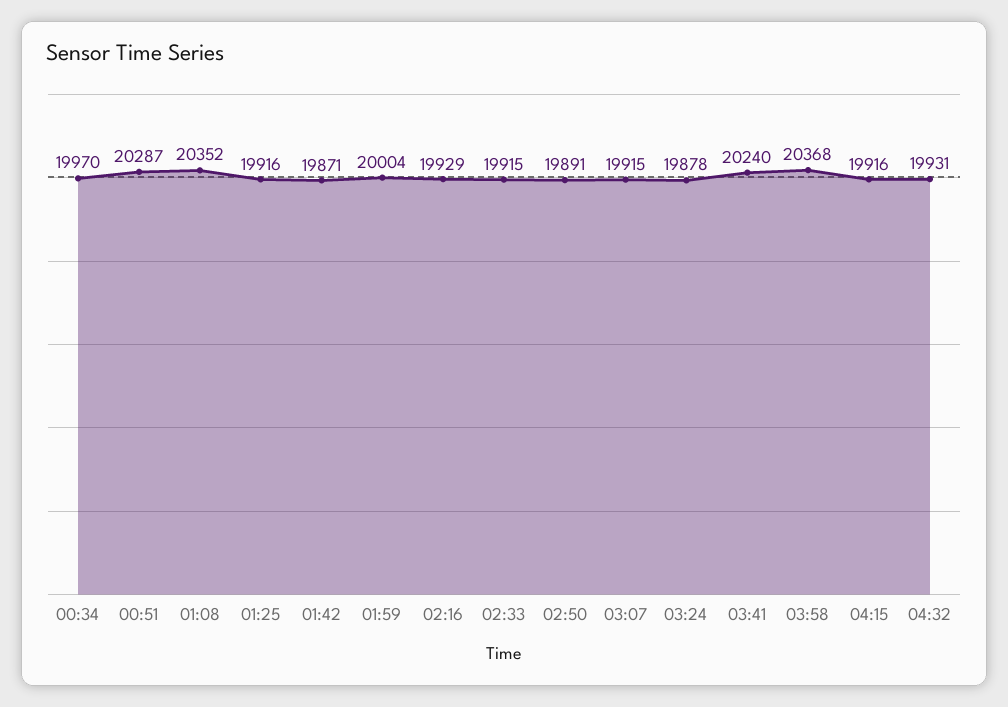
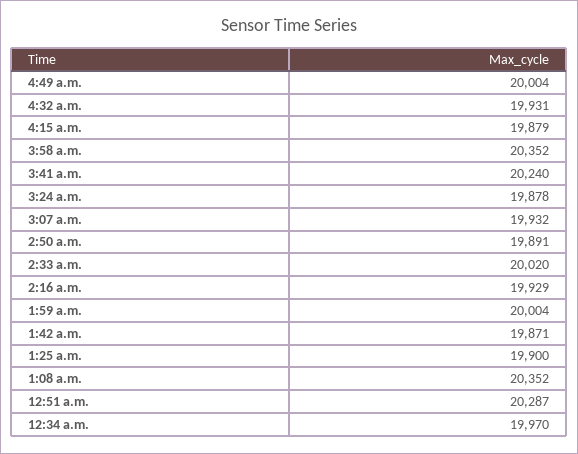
01:25: 19916 -> 19900
02:33: 19915 -> 20020
03:07: 19915 -> 19932
03:58: 20368 -> 20352
04:15: 19916 -> 19879
4:49 a.m.: none -> 20004

